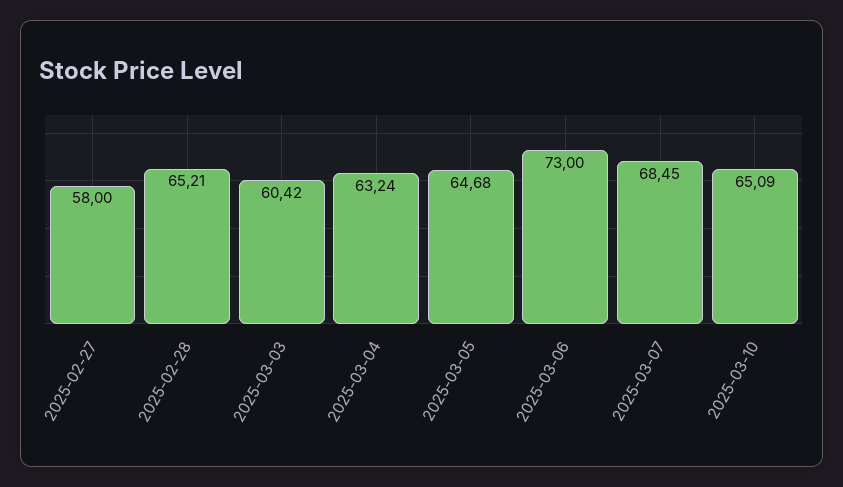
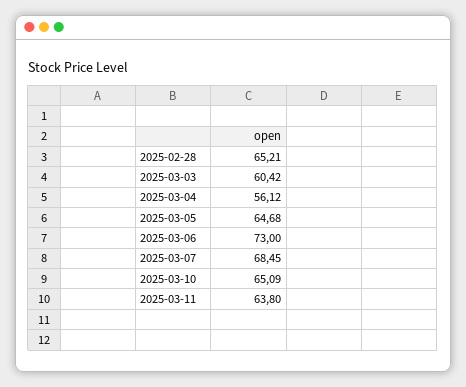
2025-02-27: 58 -> none
2025-03-04: 63.24 -> 56.12
2025-03-11: none -> 63.8

